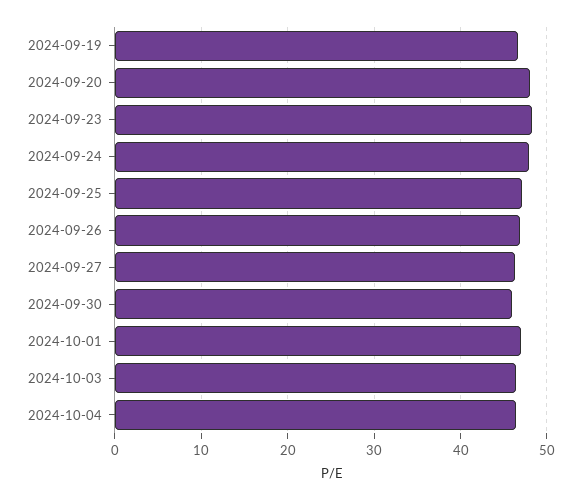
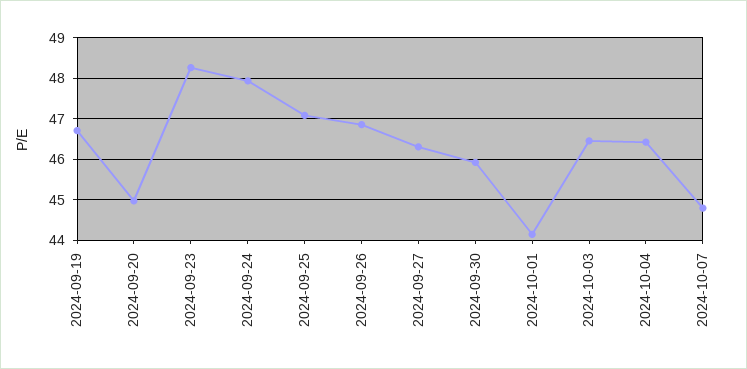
2024-09-20: 48 -> 45
2024-10-01: 47 -> 44.2
2024-10-07: none -> 44.8

